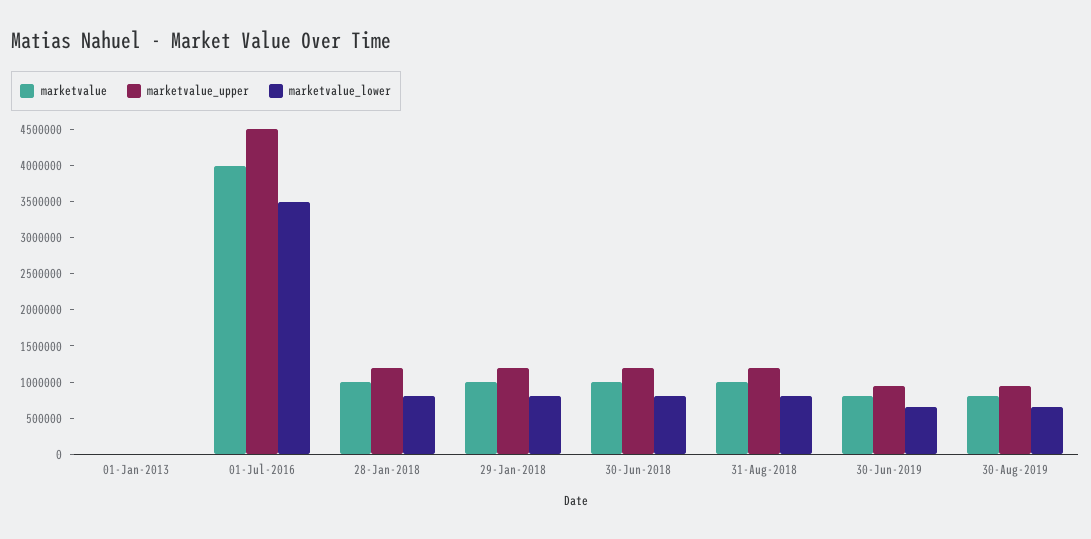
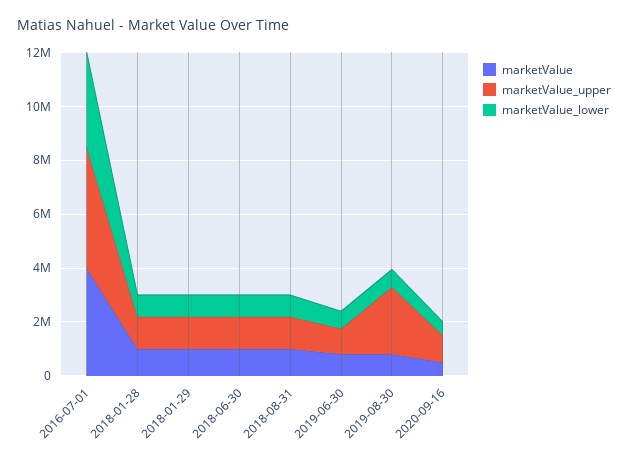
marketvalue, 01-Jan-2013: 0 -> none
marketvalue_upper, 01-Jan-2013: 0 -> none
marketvalue_lower, 01-Jan-2013: 0 -> none
marketvalue_upper, 30-Aug-2019: 1000000 -> 2500000
marketvalue, 2020-09-16: none -> 500000
marketvalue_upper, 2020-09-16: none -> 1000000
marketvalue_lower, 2020-09-16: none -> 500000

